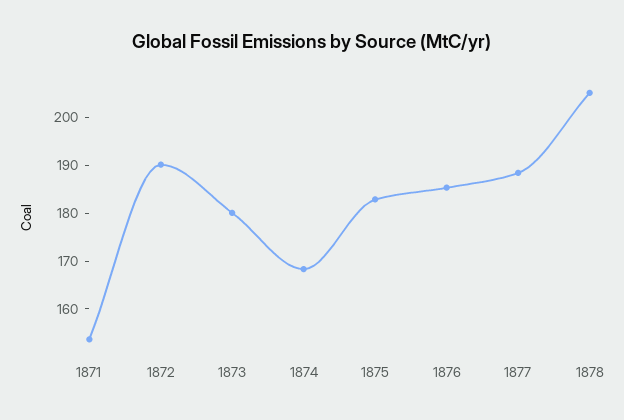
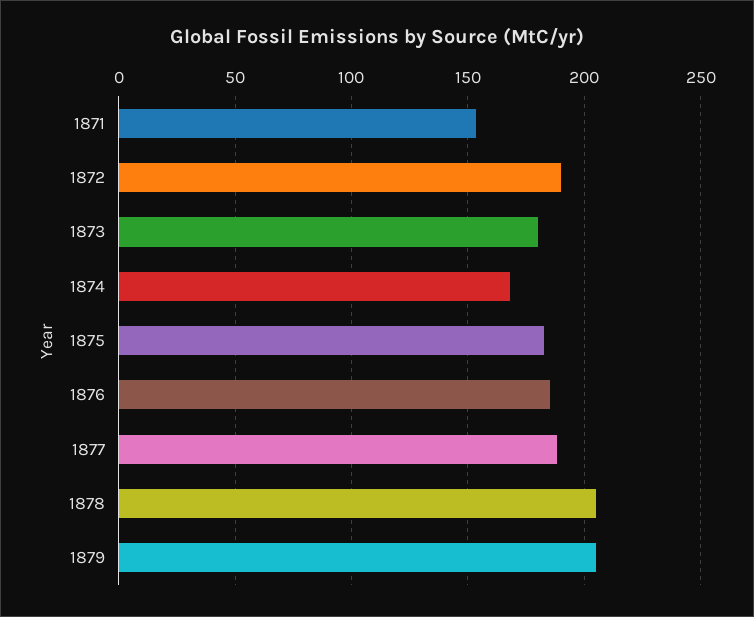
1879: none -> 205

